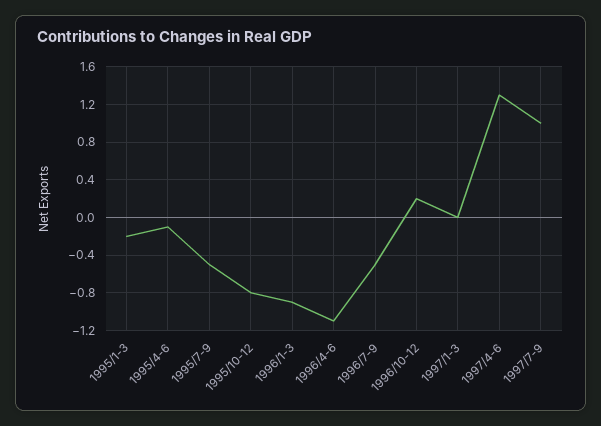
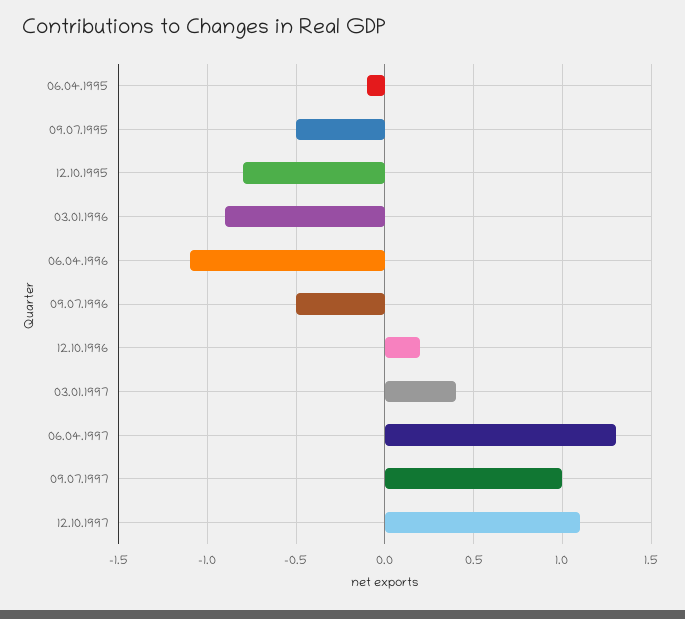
1995/1-3: -0.2 -> none
1997/1-3: 0 -> 0.4
12.10.1997: none -> 1.1

